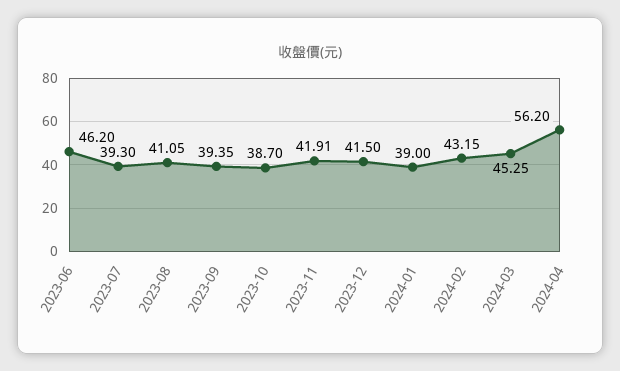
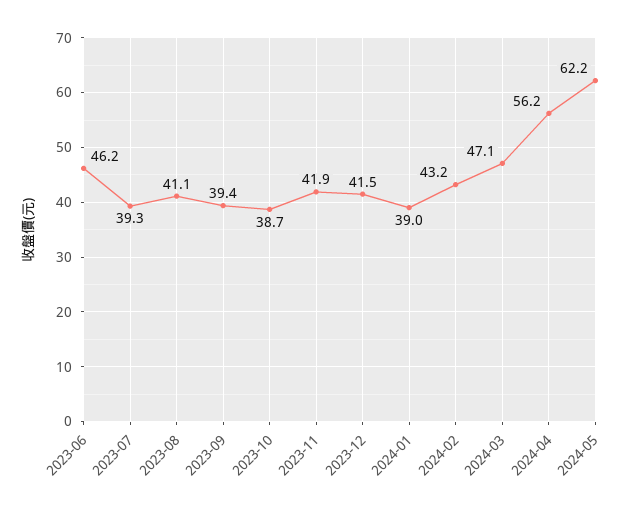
2024-03: 45.25 -> 47.1
2024-05: none -> 62.2

